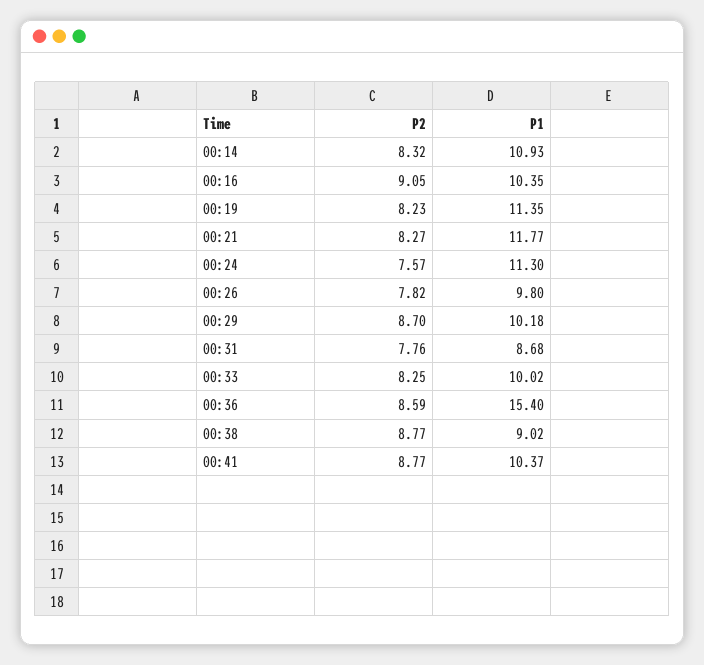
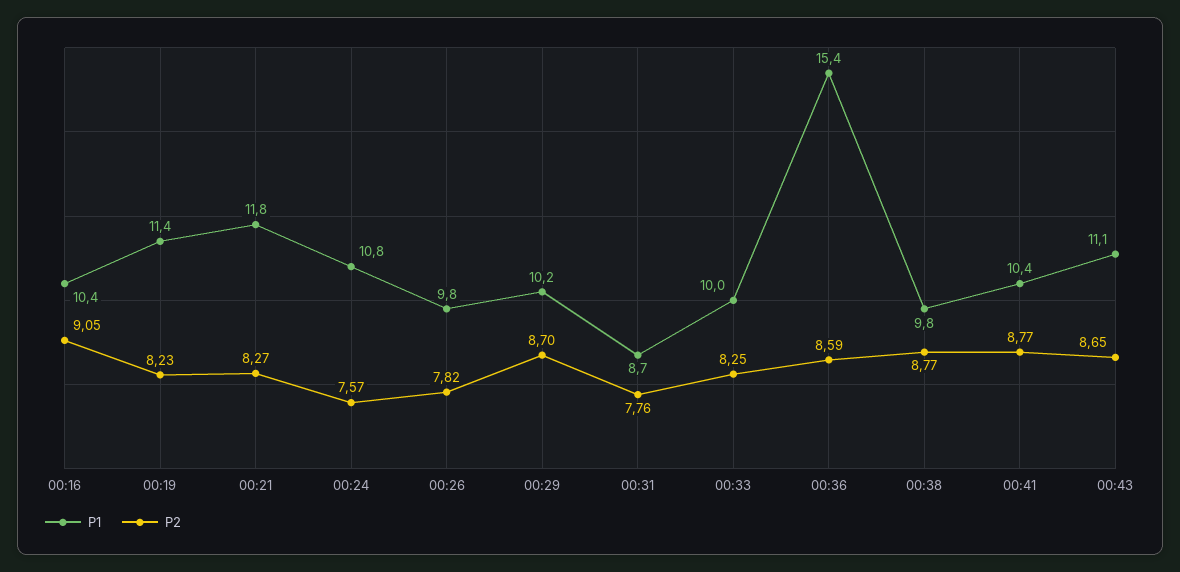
P2, 00:14: 8.32 -> none
P1, 00:14: 10.93 -> none
P1, 00:24: 11.3 -> 10.8
P1, 00:38: 9.02 -> 9.8
P1, 00:43: none -> 11.1
P2, 00:43: none -> 8.65

